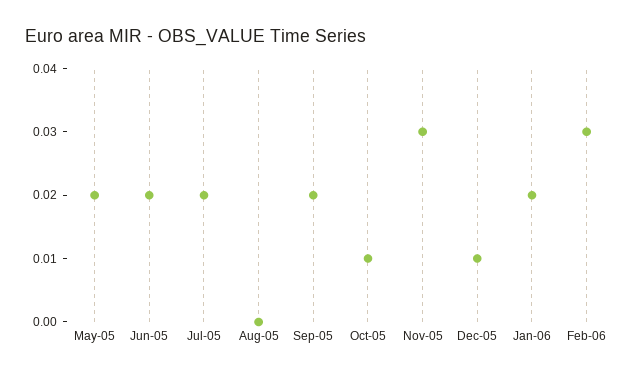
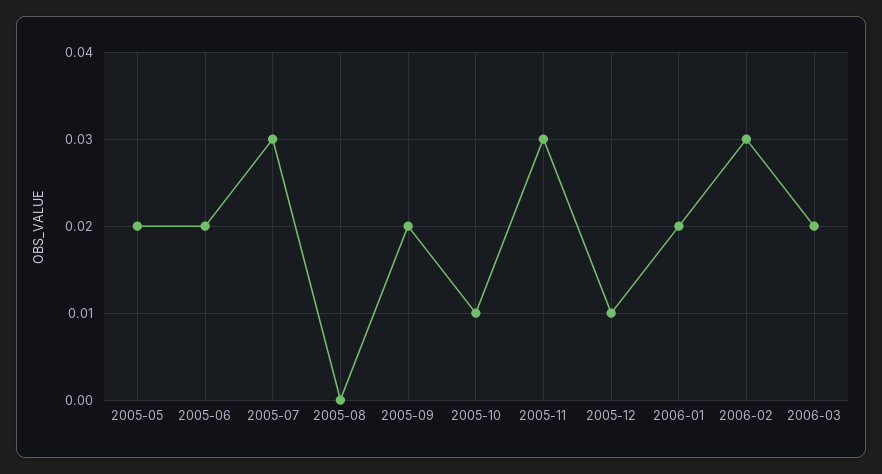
Jul-05: 0.02 -> 0.03
2006-03: none -> 0.02

